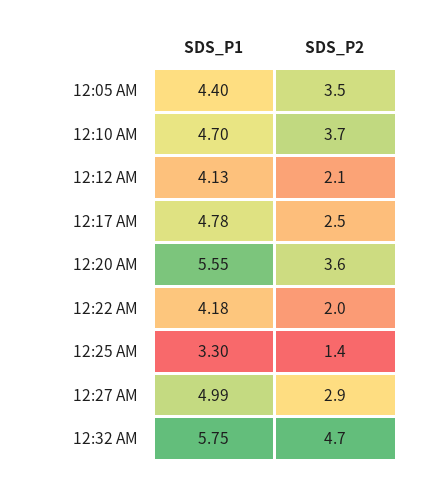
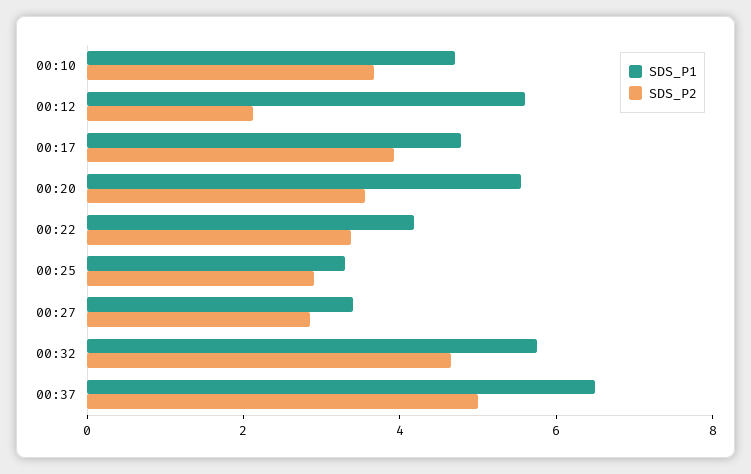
SDS_P1, 12:05 AM: 4.4 -> none
SDS_P2, 12:05 AM: 3.5 -> none
SDS_P1, 12:12 AM: 4.13 -> 5.5
SDS_P2, 12:17 AM: 2.5 -> 4
SDS_P2, 12:22 AM: 2 -> 3.5
SDS_P2, 12:25 AM: 1.4 -> 3
SDS_P1, 12:27 AM: 4.99 -> 3.5
SDS_P1, 00:37: none -> 6.5
SDS_P2, 00:37: none -> 5

